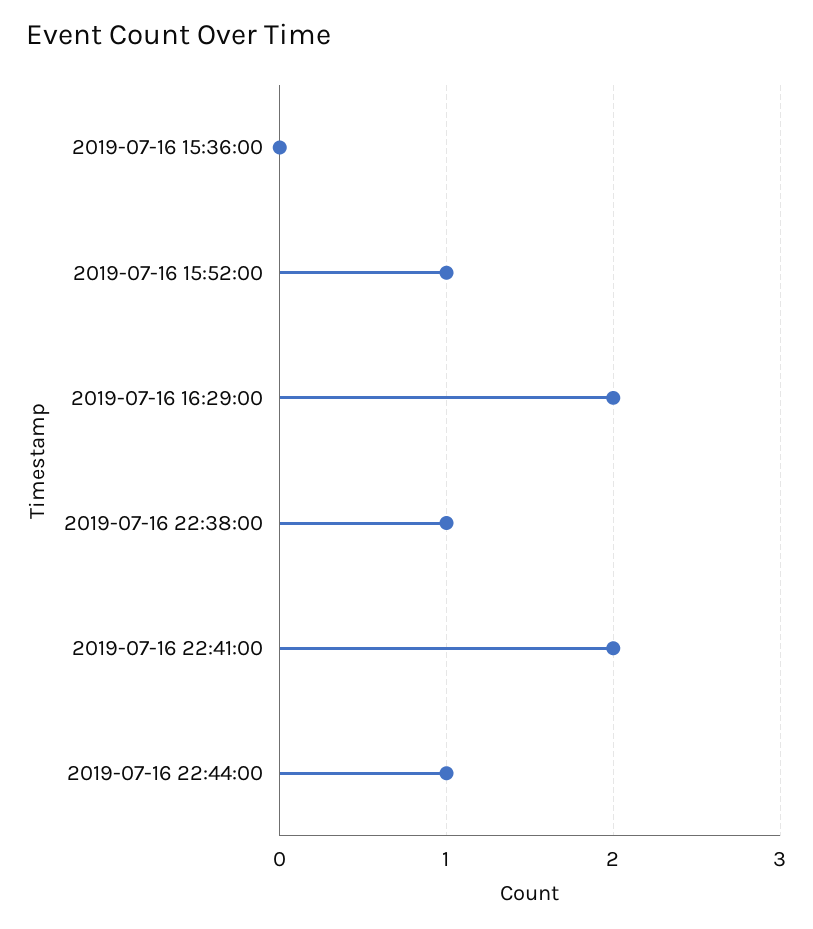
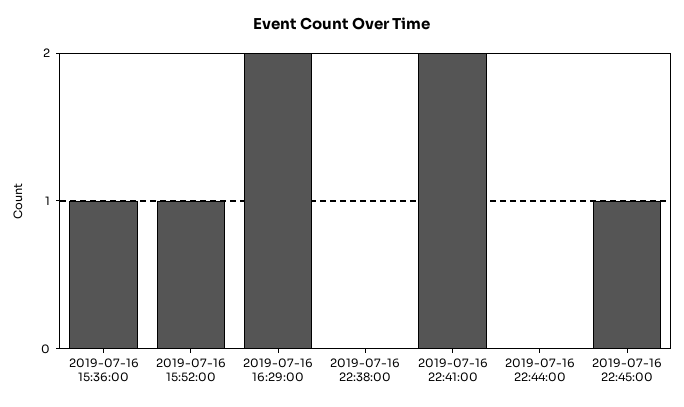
2019-07-16 15:36:00: 0 -> 1
2019-07-16 22:38:00: 1 -> 0
2019-07-16 22:44:00: 1 -> 0
2019-07-16 22:45:00: none -> 1

